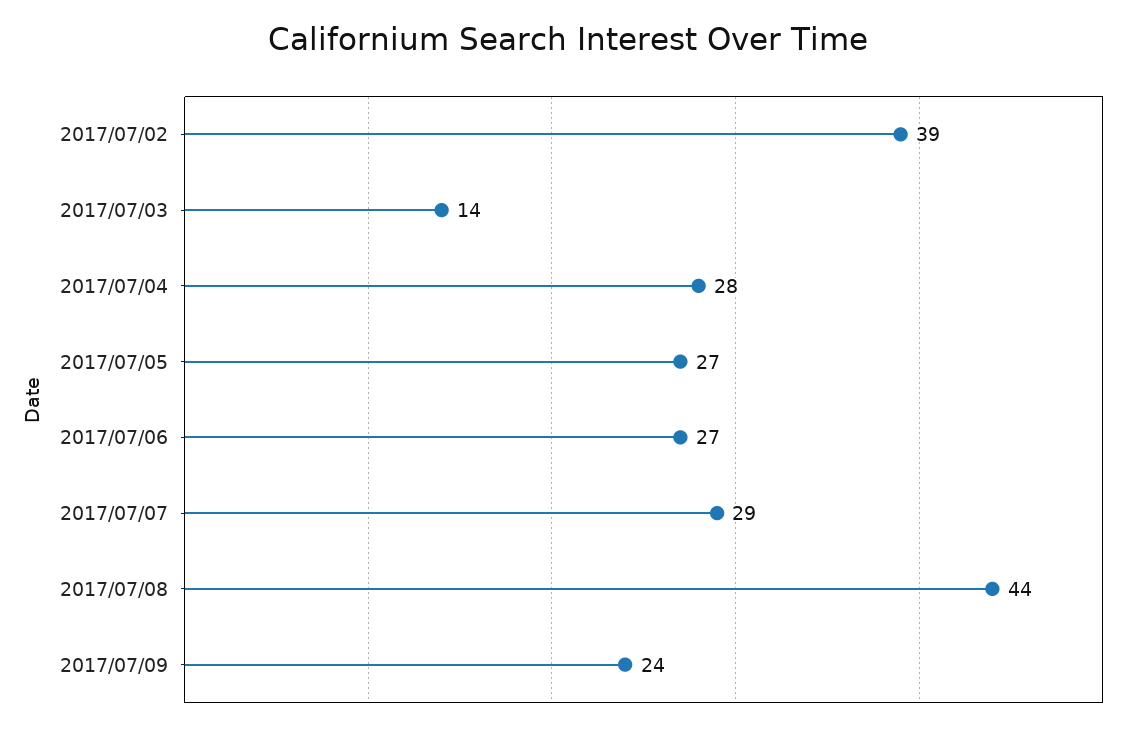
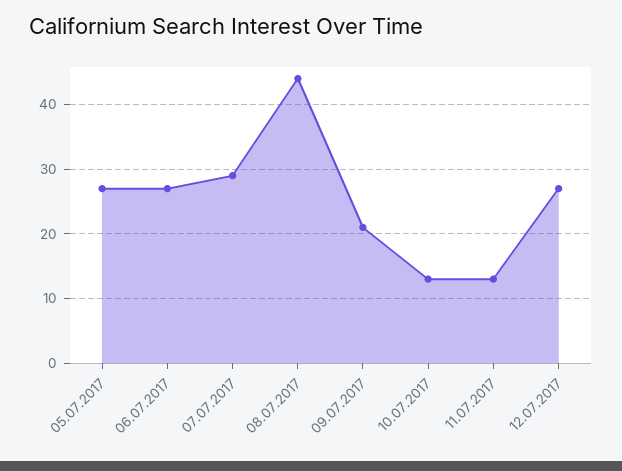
2017/07/02: 39 -> none
2017/07/03: 14 -> none
2017/07/04: 28 -> none
2017/07/09: 24 -> 21
10.07.2017: none -> 13
11.07.2017: none -> 13
12.07.2017: none -> 27

